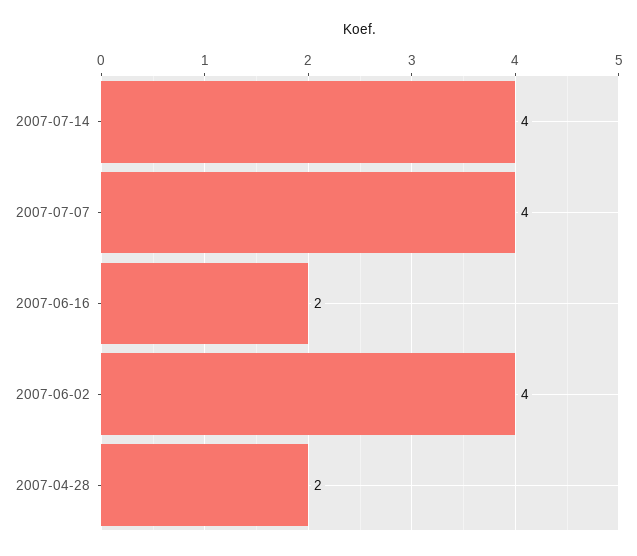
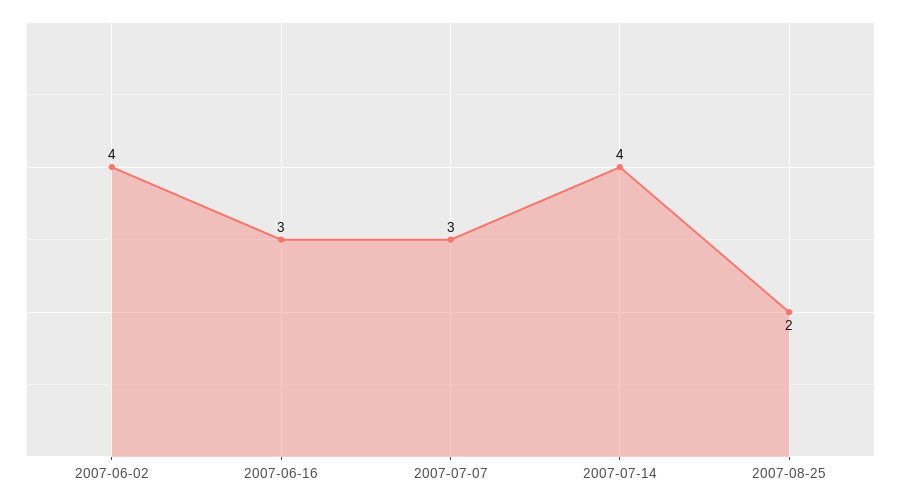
2007-07-07: 4 -> 3
2007-06-16: 2 -> 3
2007-04-28: 2 -> none
2007-08-25: none -> 2

